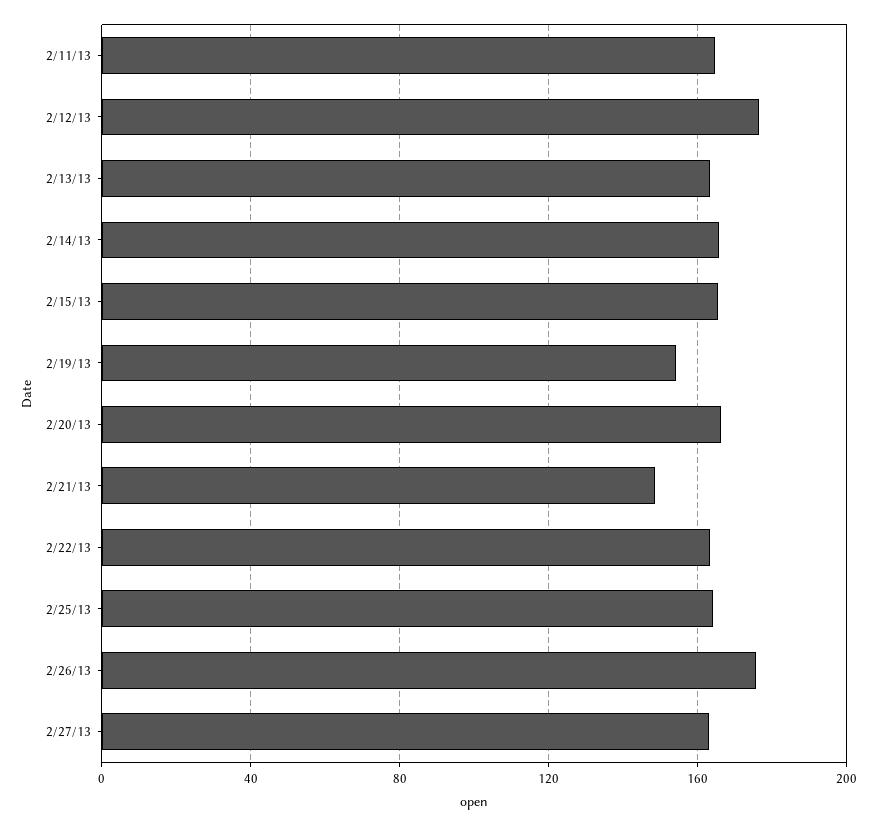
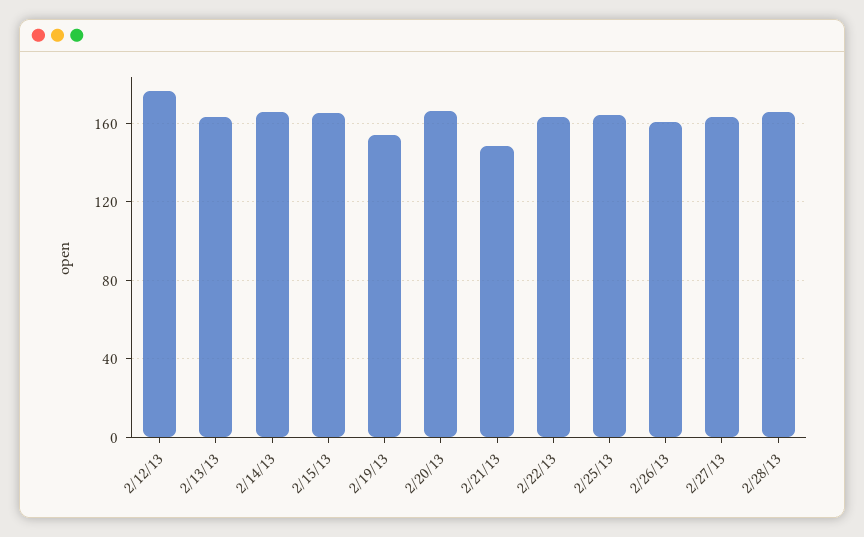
2/11/13: 165 -> none
2/26/13: 175 -> 160
2/28/13: none -> 165

